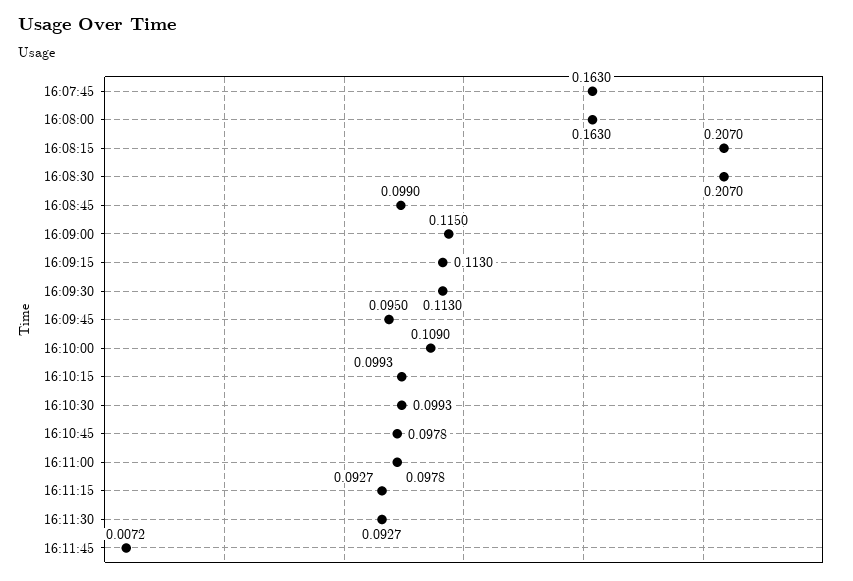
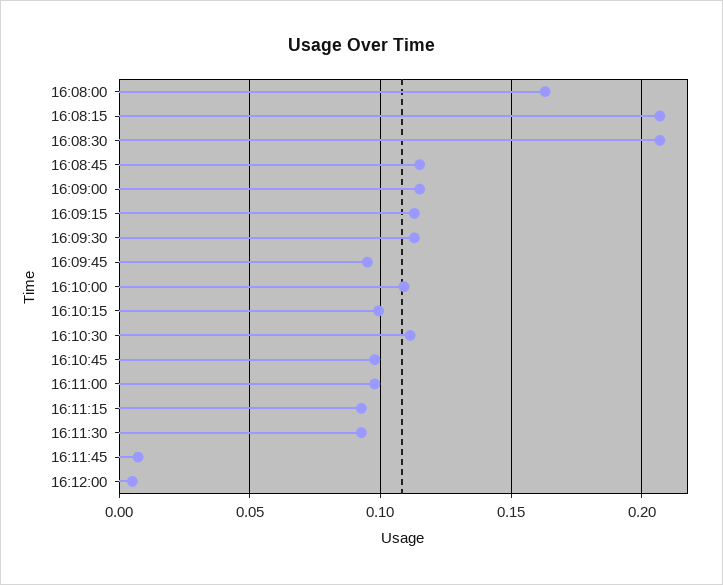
16:07:45: 0.163 -> none
16:08:45: 0.099 -> 0.115
16:10:30: 0.0993 -> 0.11
16:12:00: none -> 0.005

